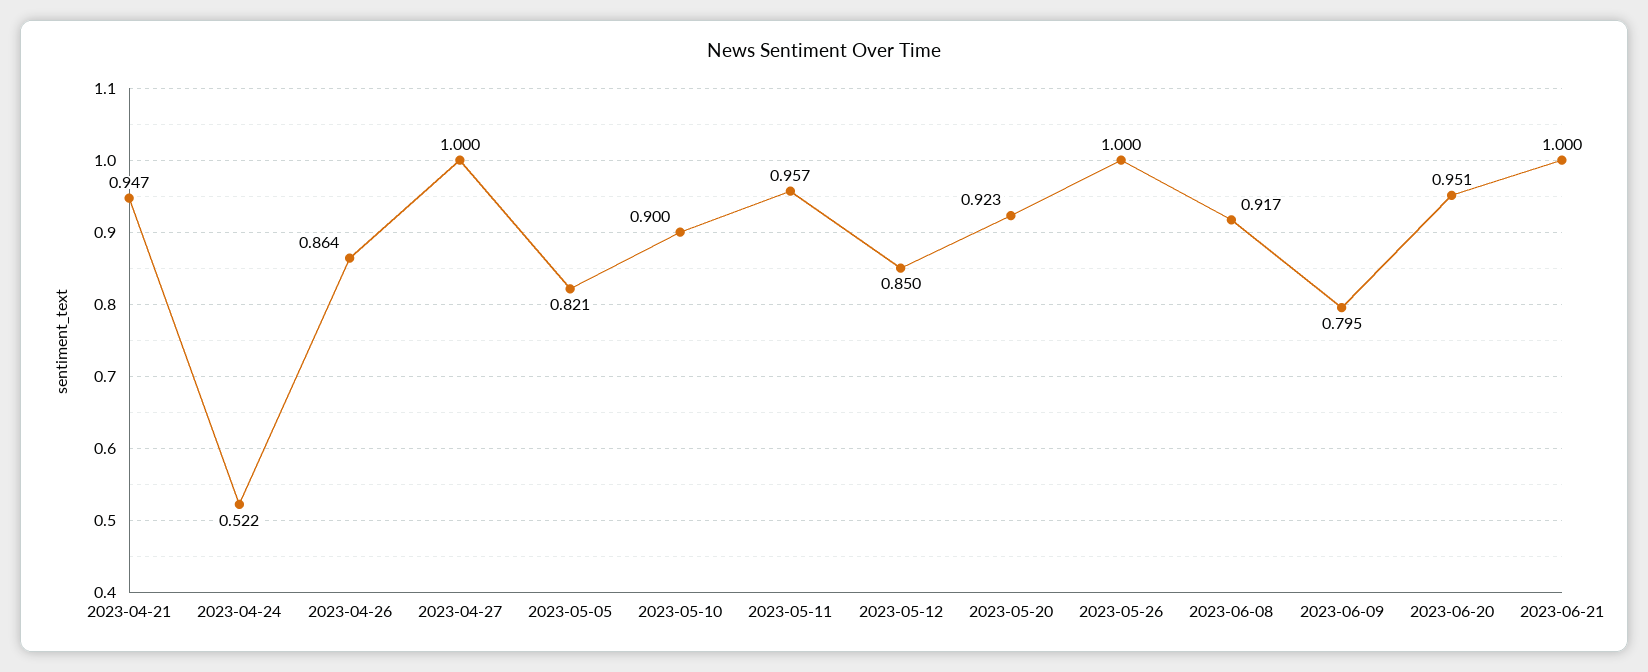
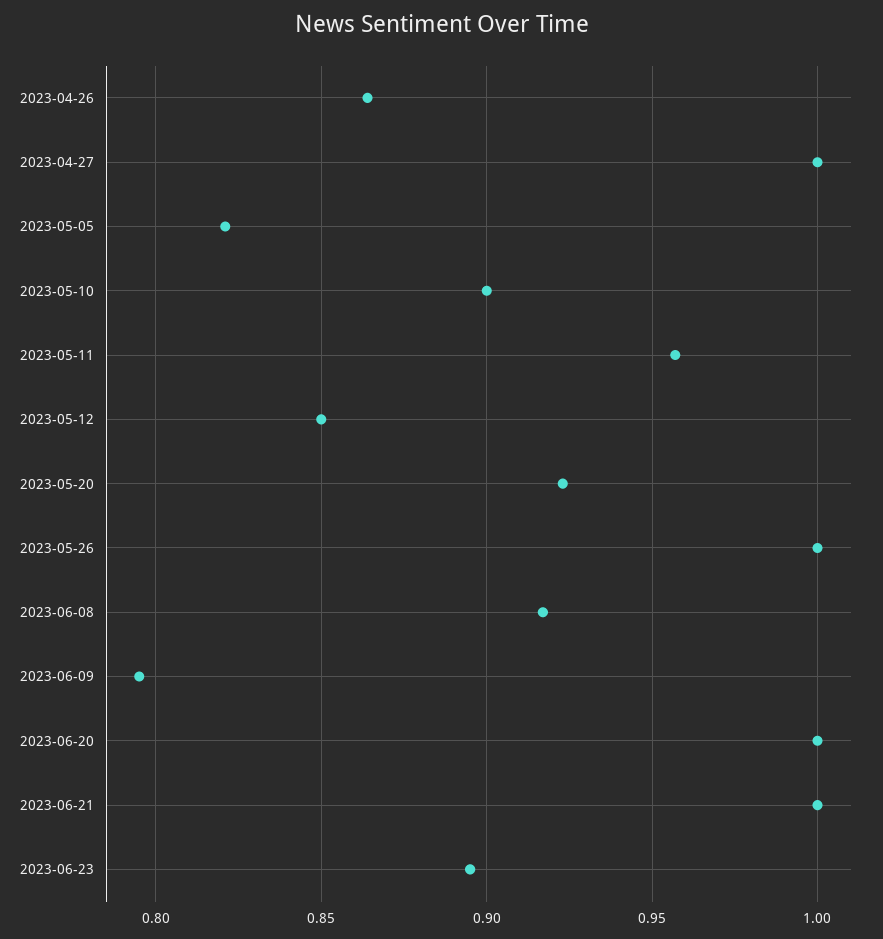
2023-04-21: 0.947 -> none
2023-04-24: 0.522 -> none
2023-06-20: 0.951 -> 1
2023-06-23: none -> 0.895

